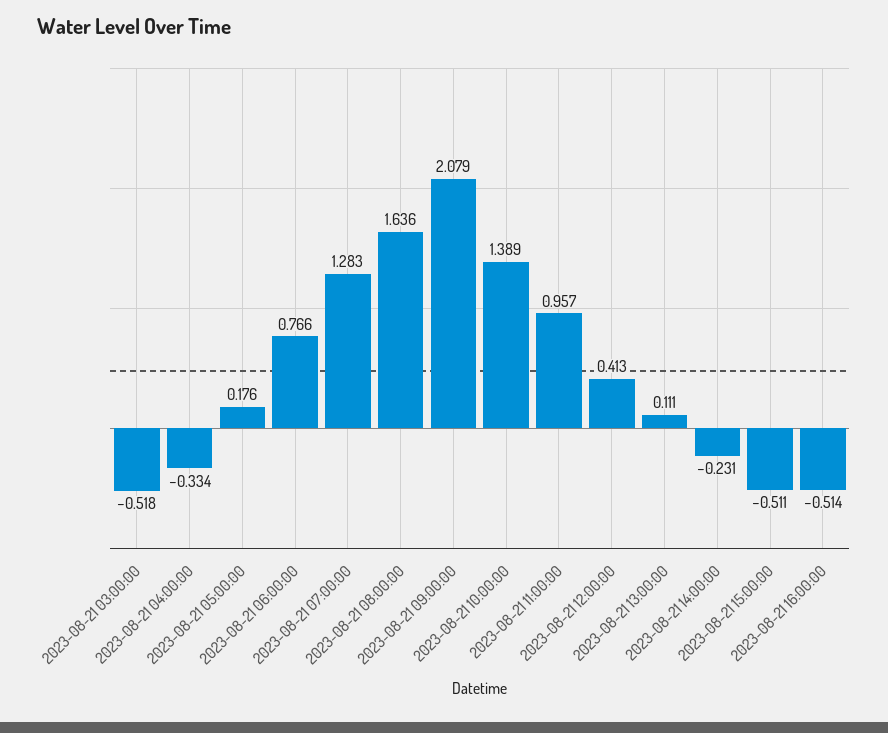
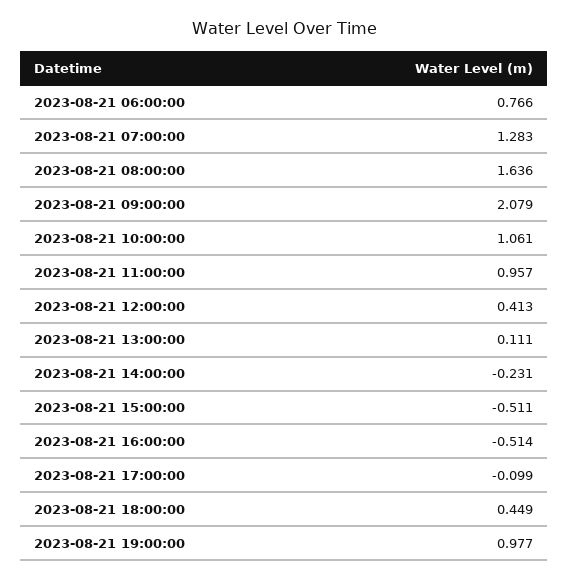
2023-08-21 03:00:00: -0.518 -> none
2023-08-21 04:00:00: -0.334 -> none
2023-08-21 05:00:00: 0.176 -> none
2023-08-21 10:00:00: 1.389 -> 1.061
2023-08-21 17:00:00: none -> -0.099
2023-08-21 18:00:00: none -> 0.449
2023-08-21 19:00:00: none -> 0.977

